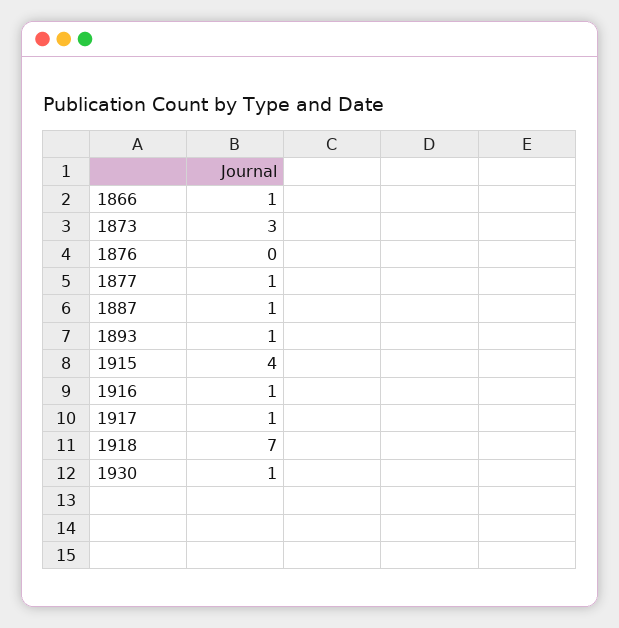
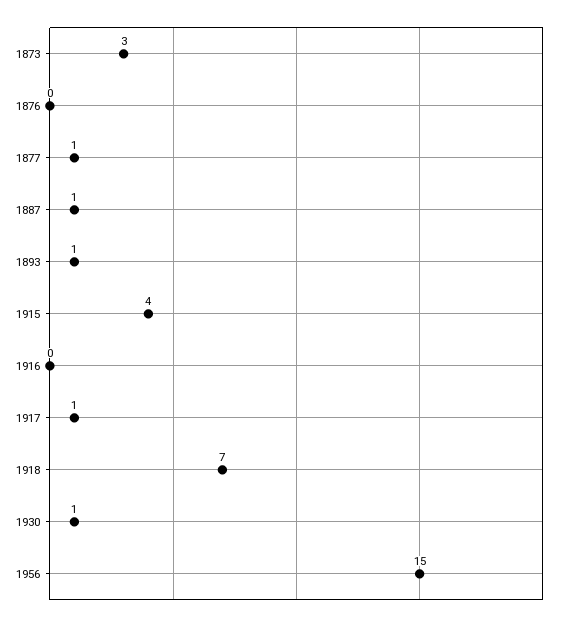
1866: 1 -> none
1916: 1 -> 0
1956: none -> 15

